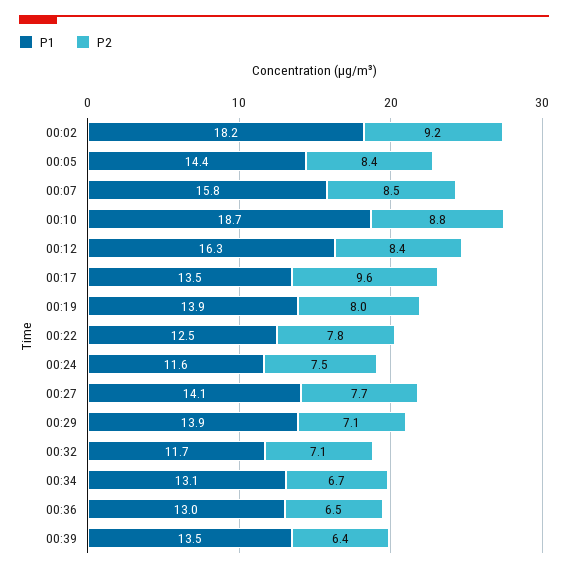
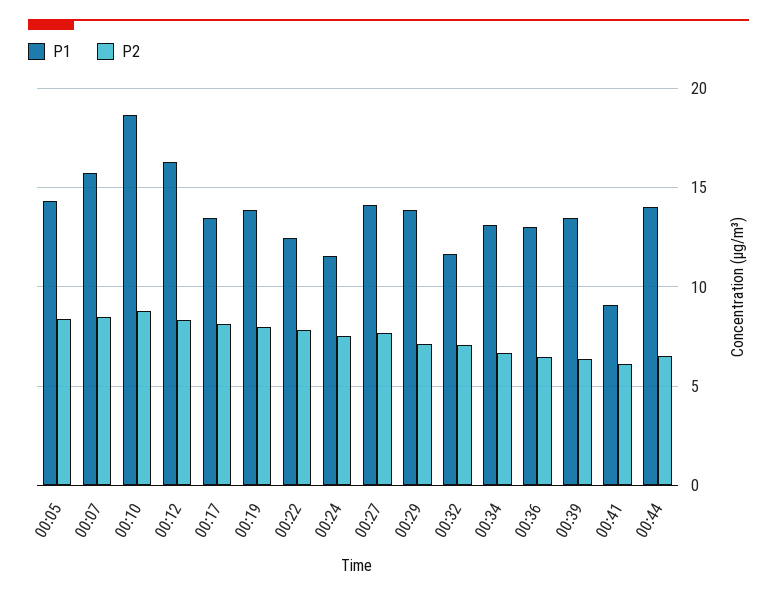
P1, 00:02: 18.2 -> none
P2, 00:02: 9.2 -> none
P2, 00:17: 9.6 -> 8
P1, 00:41: none -> 9
P2, 00:41: none -> 6
P1, 00:44: none -> 14
P2, 00:44: none -> 6.5

